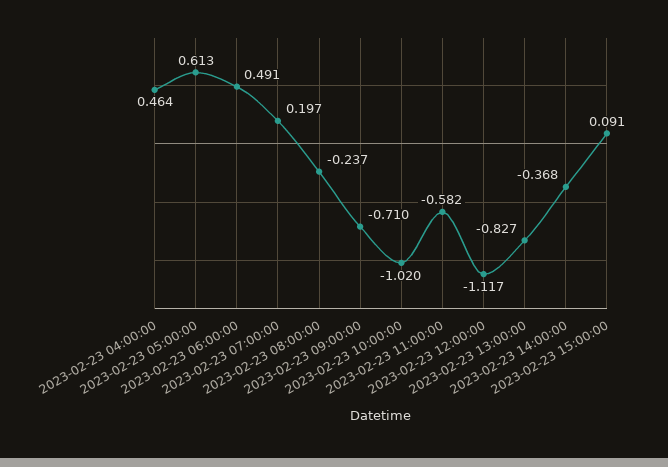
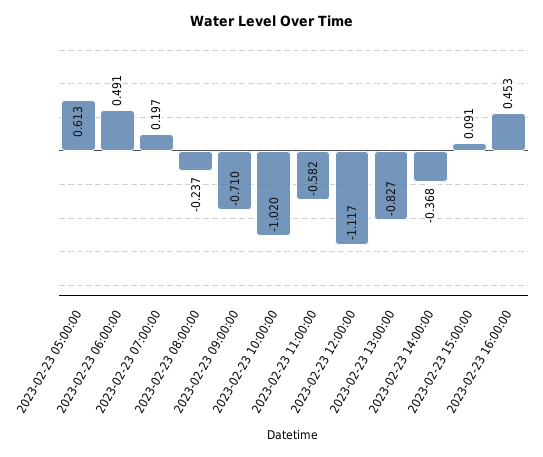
2023-02-23 04:00:00: 0.464 -> none
2023-02-23 16:00:00: none -> 0.453

